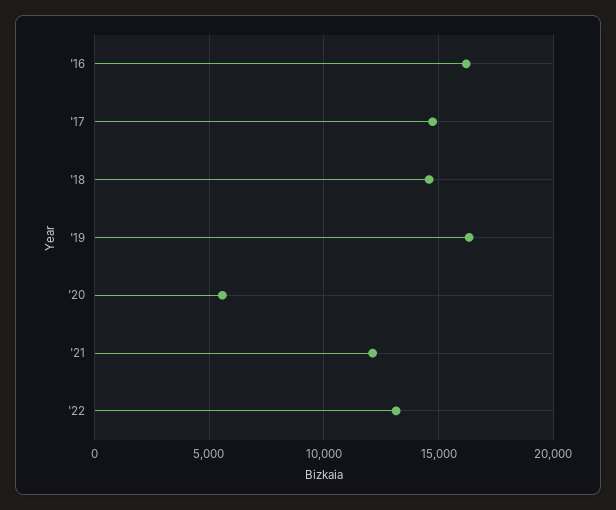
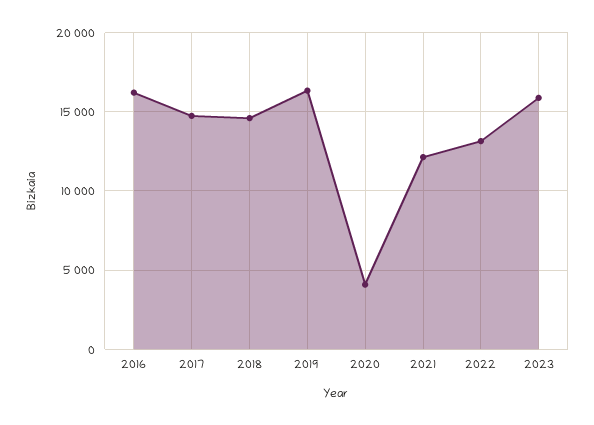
'20: 5500 -> 4000
2023: none -> 16000

